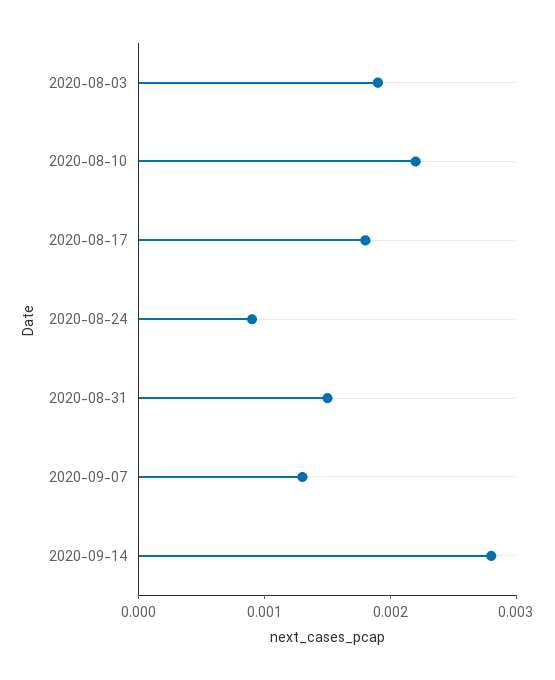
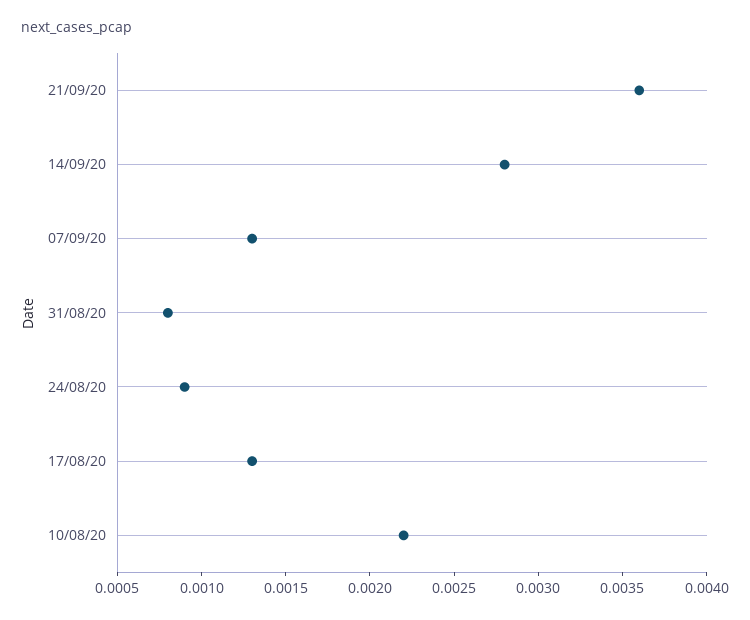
2020-08-03: 0.0019 -> none
2020-08-17: 0.0018 -> 0.0013
2020-08-31: 0.0015 -> 0.0008
21/09/20: none -> 0.0036

